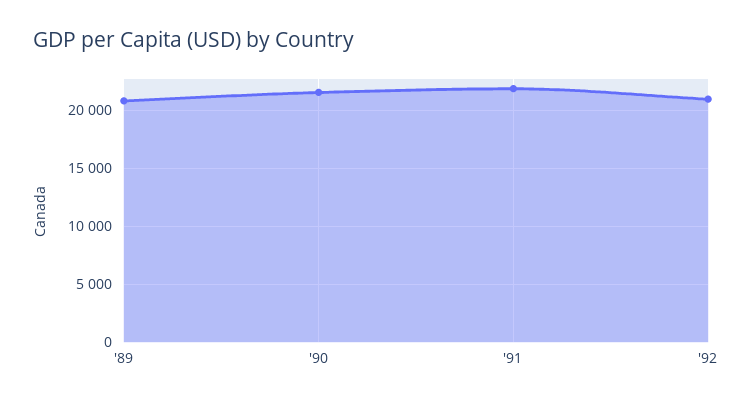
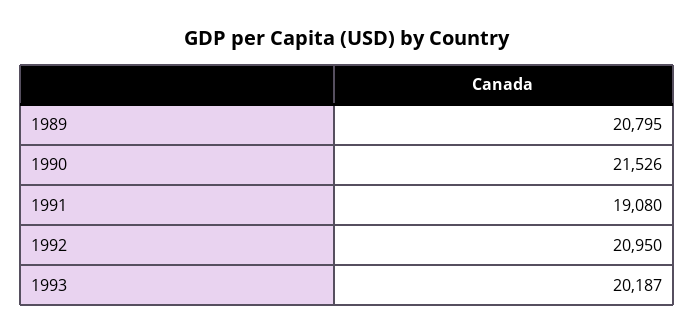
'91: 22000 -> 19080
1993: none -> 20187

